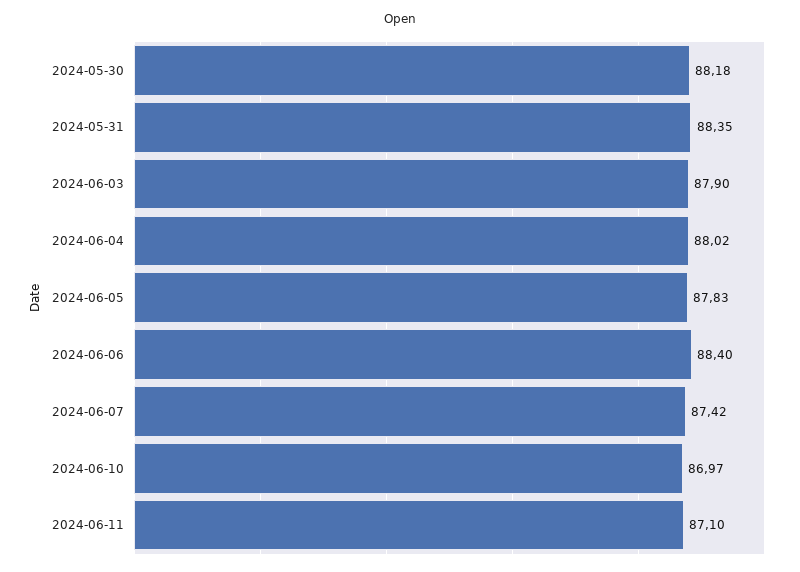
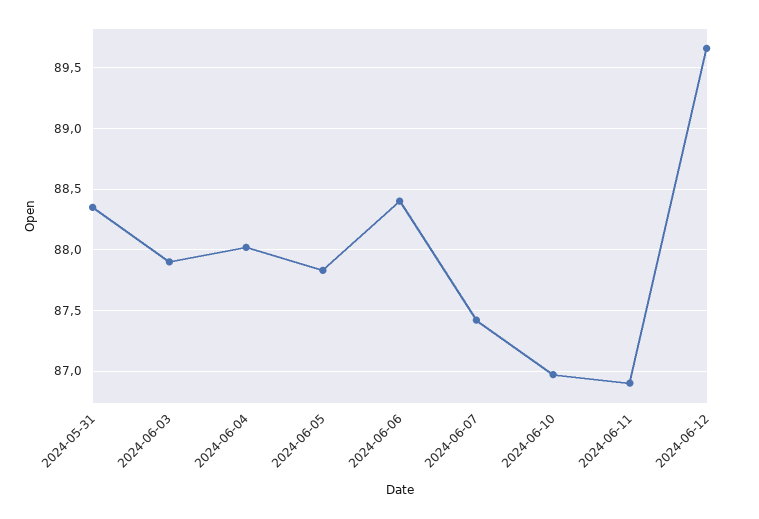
2024-05-30: 88.18 -> none
2024-06-11: 87.1 -> 86.9
2024-06-12: none -> 89.65

